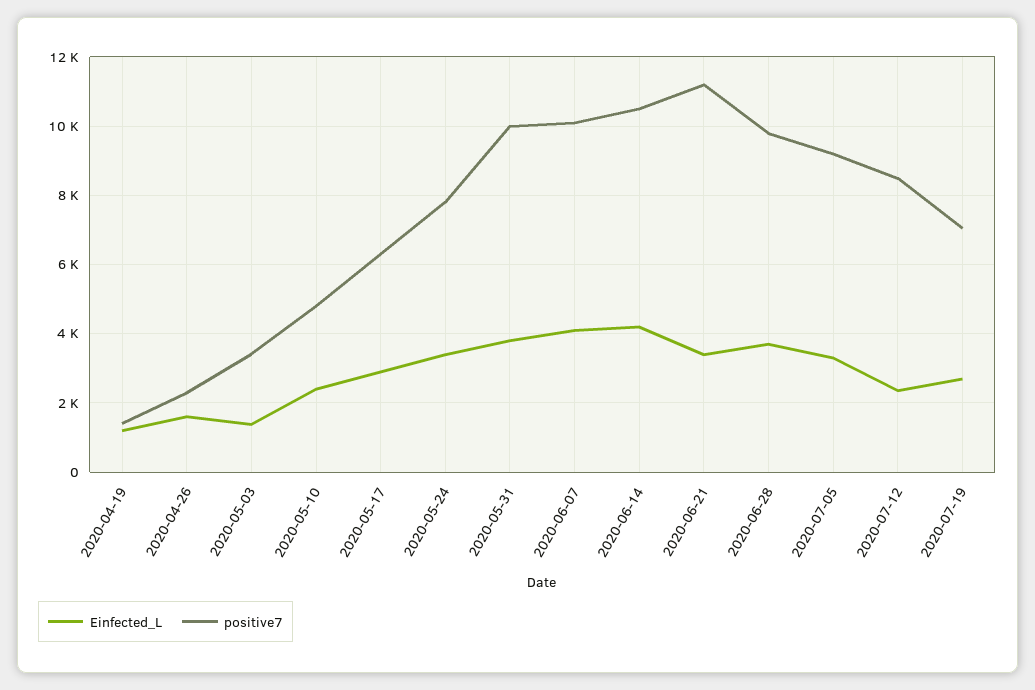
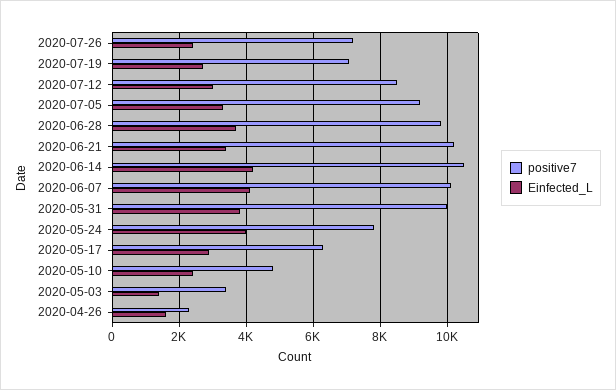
Einfected_L, 2020-04-19: 1200 -> none
positive7, 2020-04-19: 1400 -> none
Einfected_L, 2020-05-24: 3400 -> 4000
positive7, 2020-06-21: 11200 -> 10200
Einfected_L, 2020-07-12: 2400 -> 3000
positive7, 2020-07-26: none -> 7200
Einfected_L, 2020-07-26: none -> 2400

